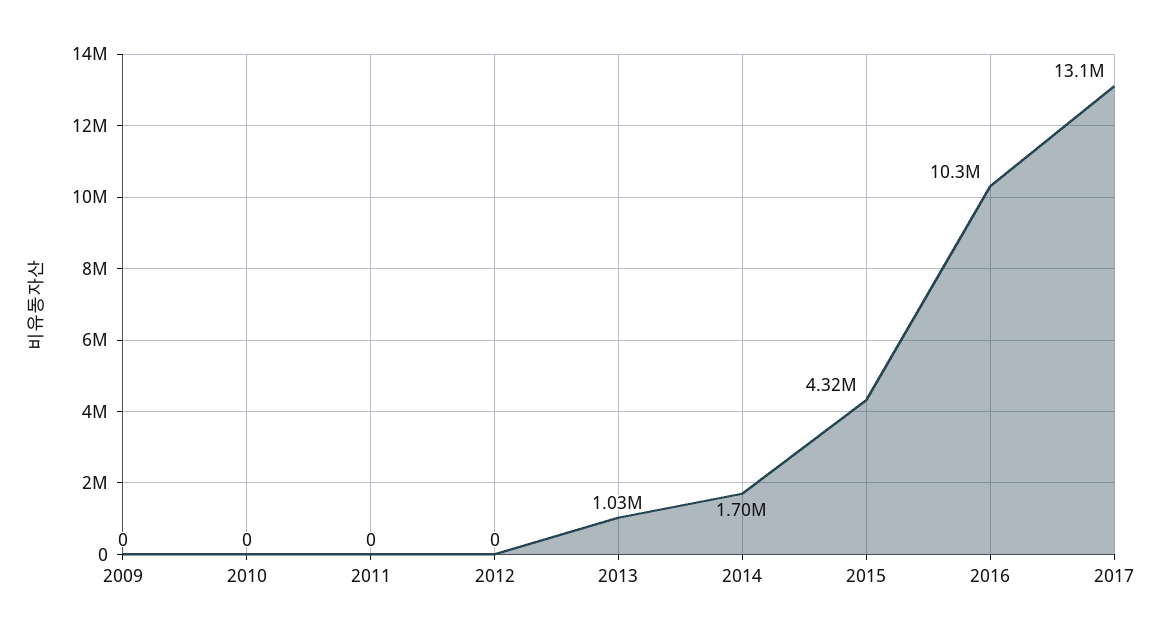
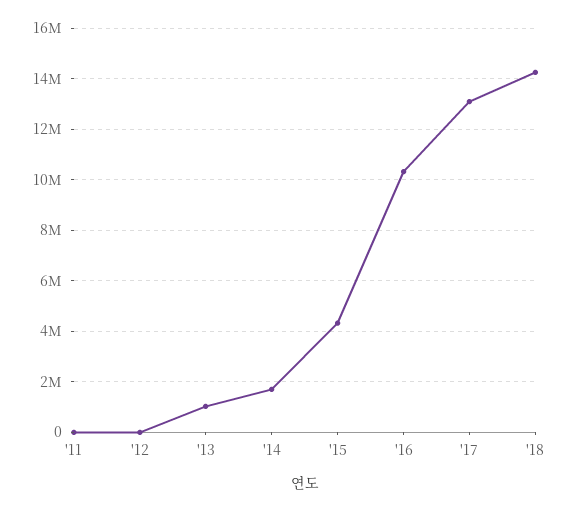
2009: 0 -> none
2010: 0 -> none
'18: none -> 14250000

